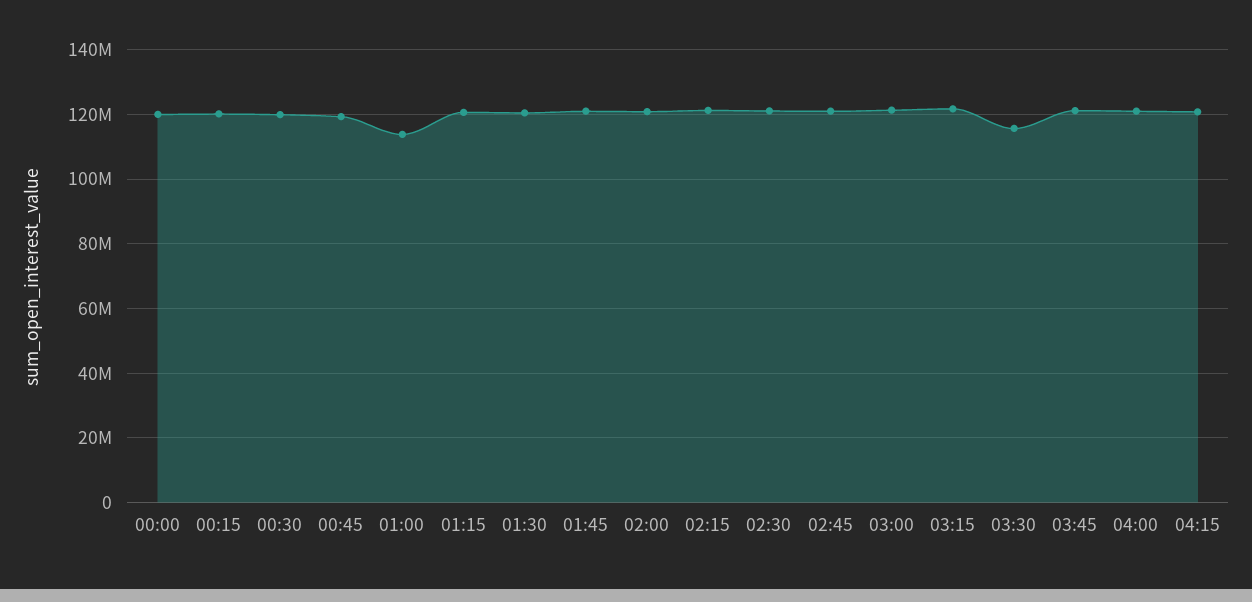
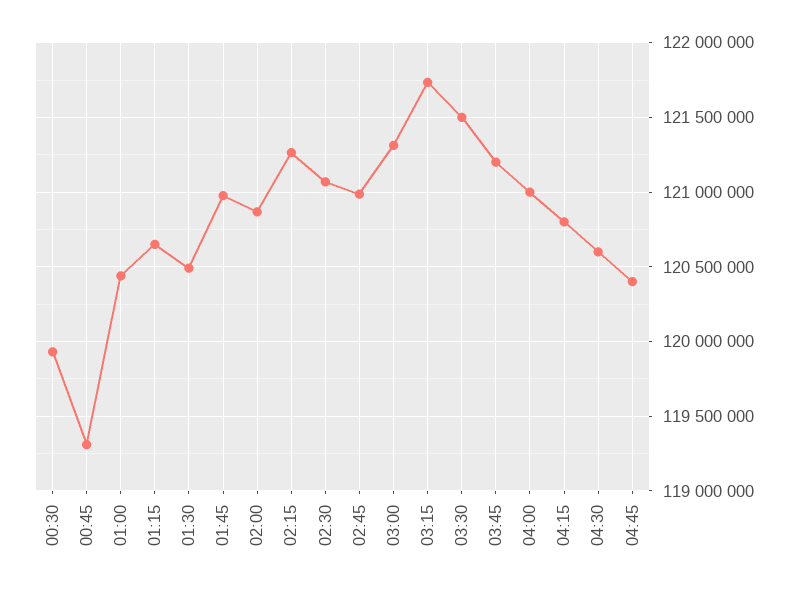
00:00: 120000000 -> none
00:15: 120000000 -> none
01:00: 114000000 -> 120450000
03:30: 116000000 -> 121500000
04:30: none -> 120600000
04:45: none -> 120400000

